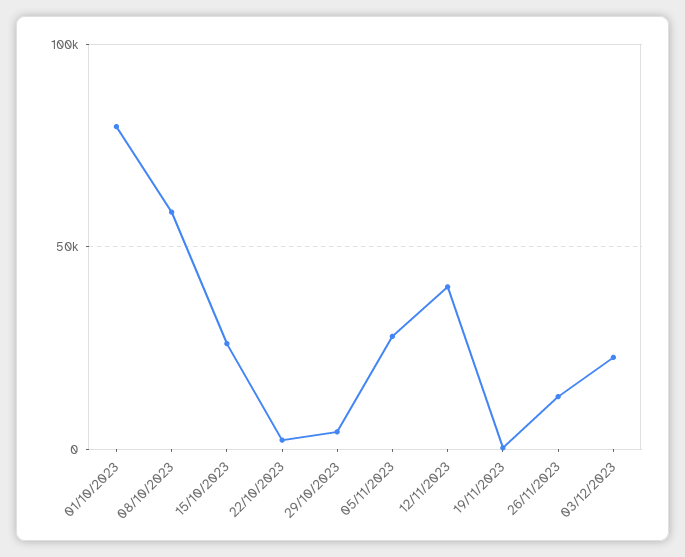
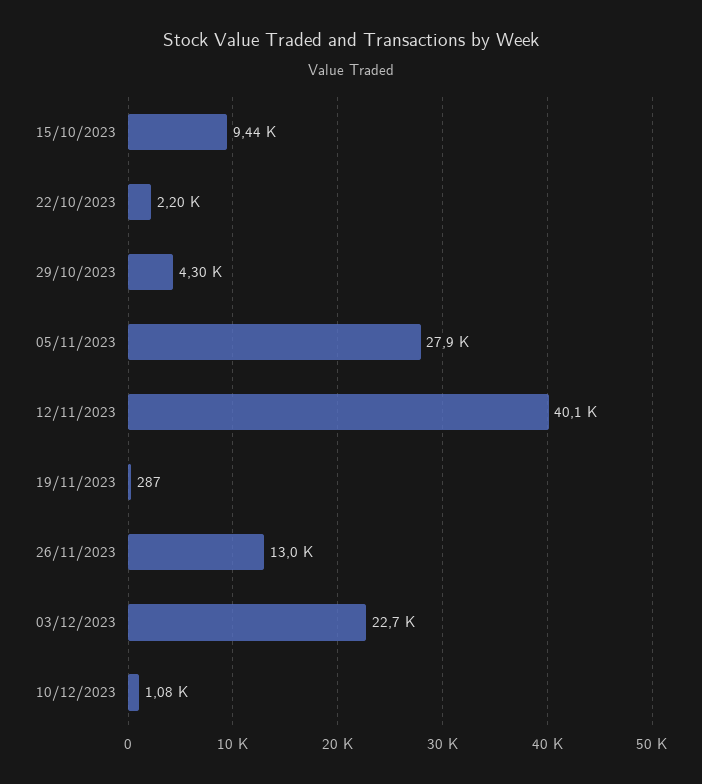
01/10/2023: 80000 -> none
08/10/2023: 60000 -> none
15/10/2023: 25000 -> 9440
10/12/2023: none -> 1080

